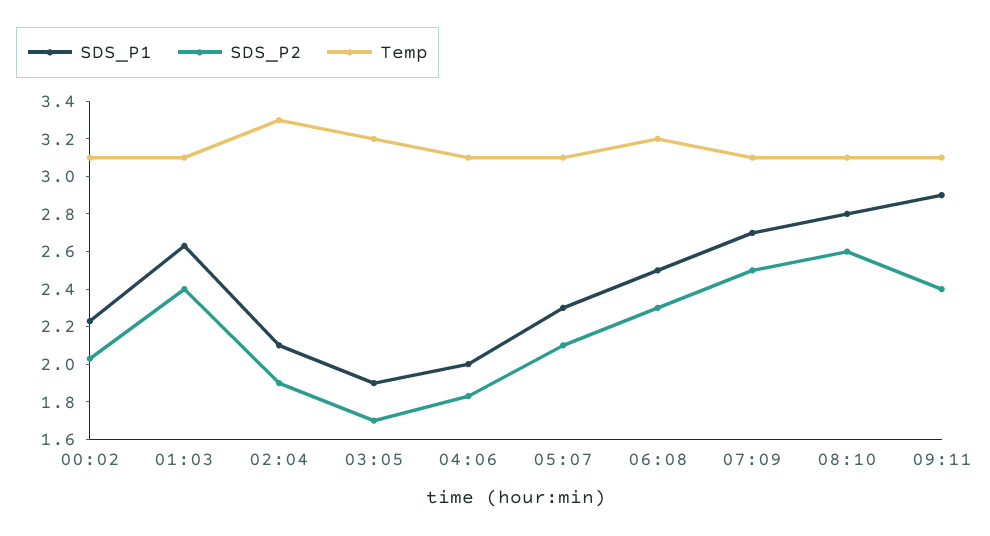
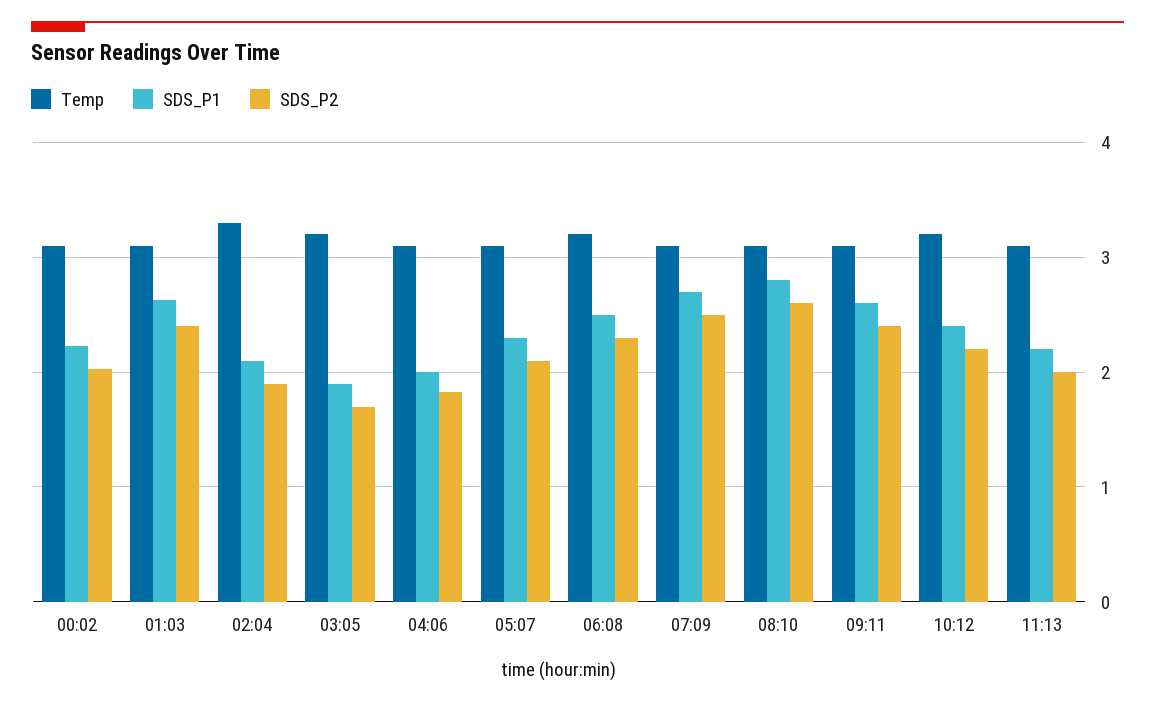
SDS_P1, 09:11: 2.9 -> 2.6
Temp, 10:12: none -> 3.2
SDS_P1, 10:12: none -> 2.4
SDS_P2, 10:12: none -> 2.2
Temp, 11:13: none -> 3.1
SDS_P1, 11:13: none -> 2.2
SDS_P2, 11:13: none -> 2

